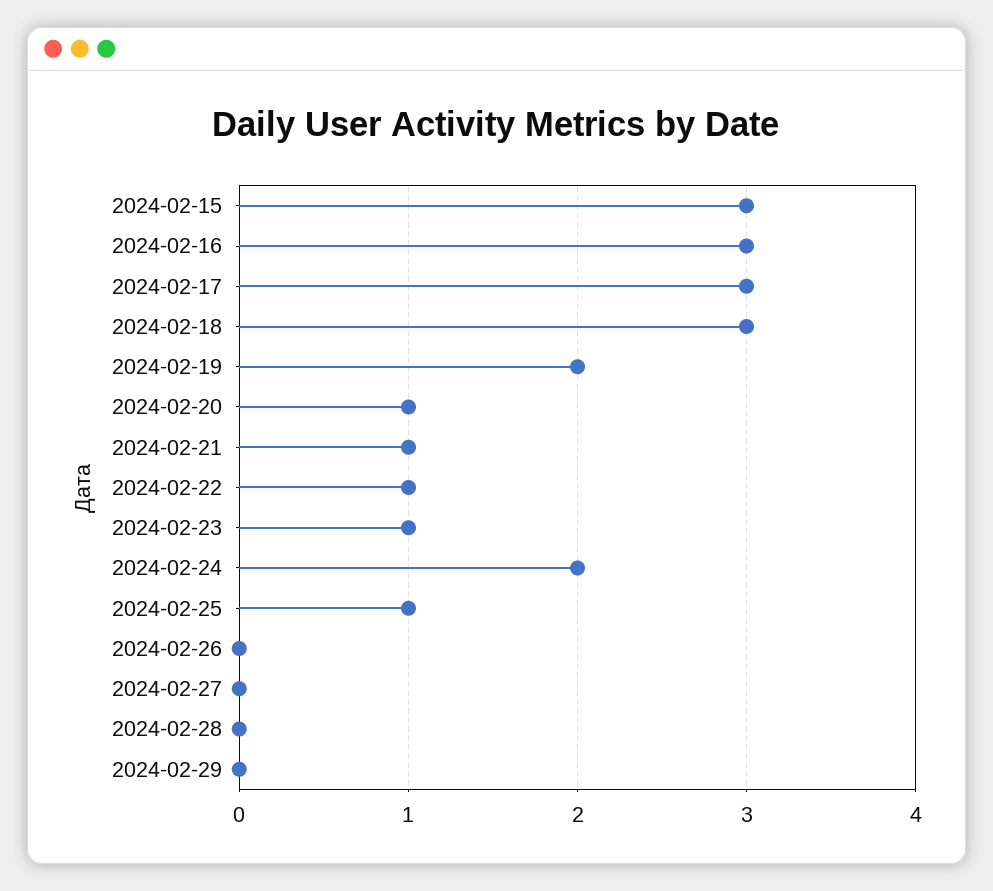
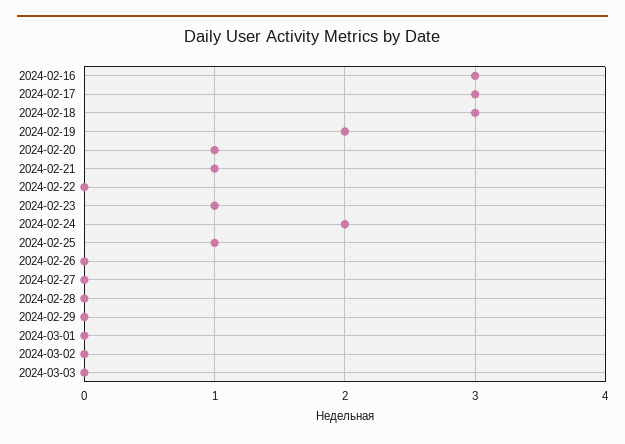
2024-02-15: 3 -> none
2024-02-22: 1 -> 0
2024-03-01: none -> 0
2024-03-02: none -> 0
2024-03-03: none -> 0

